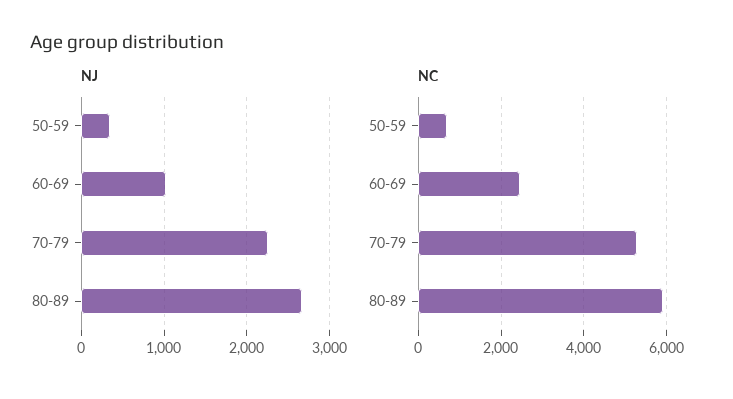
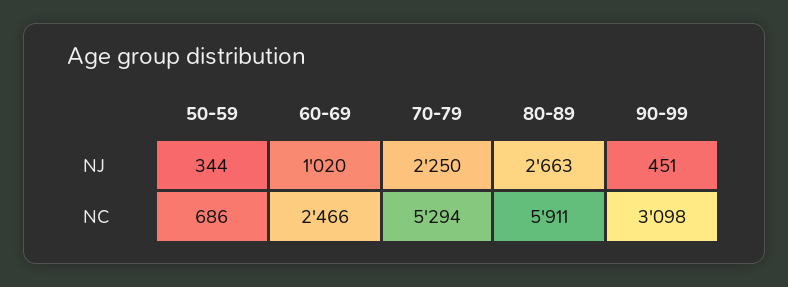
NJ, 90-99: none -> 451
NC, 90-99: none -> 3098

